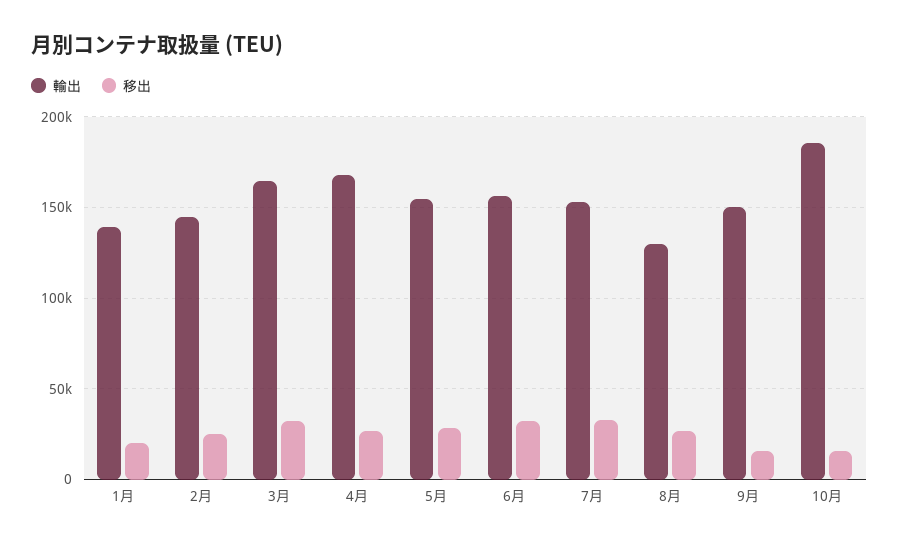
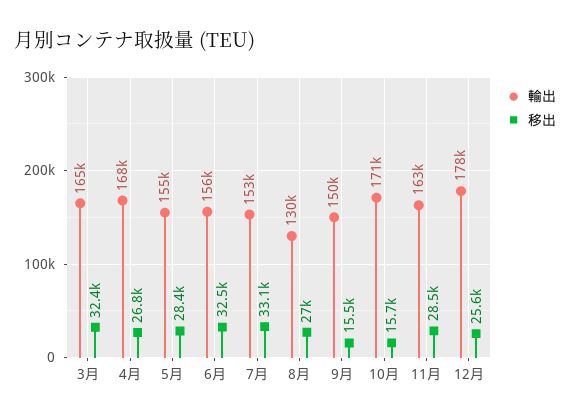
輸出, 1月: 140000 -> none
移出, 1月: 20000 -> none
輸出, 2月: 145000 -> none
移出, 2月: 25000 -> none
輸出, 10月: 185000 -> 171000
輸出, 11月: none -> 163000
移出, 11月: none -> 28500
輸出, 12月: none -> 178000
移出, 12月: none -> 25600

